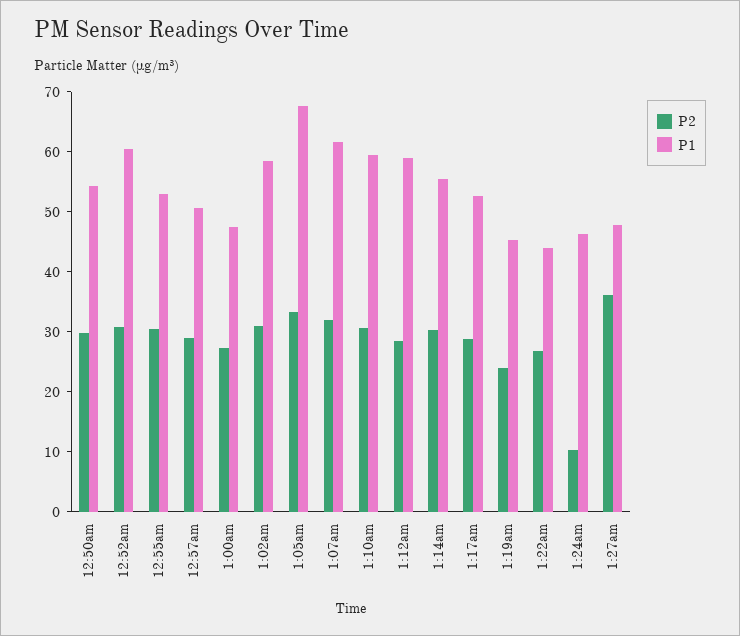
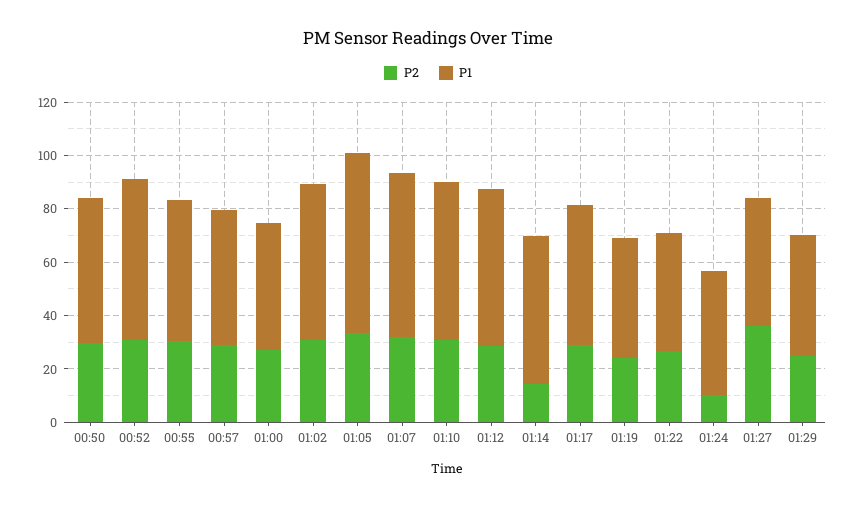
P2, 1:14am: 30 -> 15
P2, 01:29: none -> 25
P1, 01:29: none -> 45

